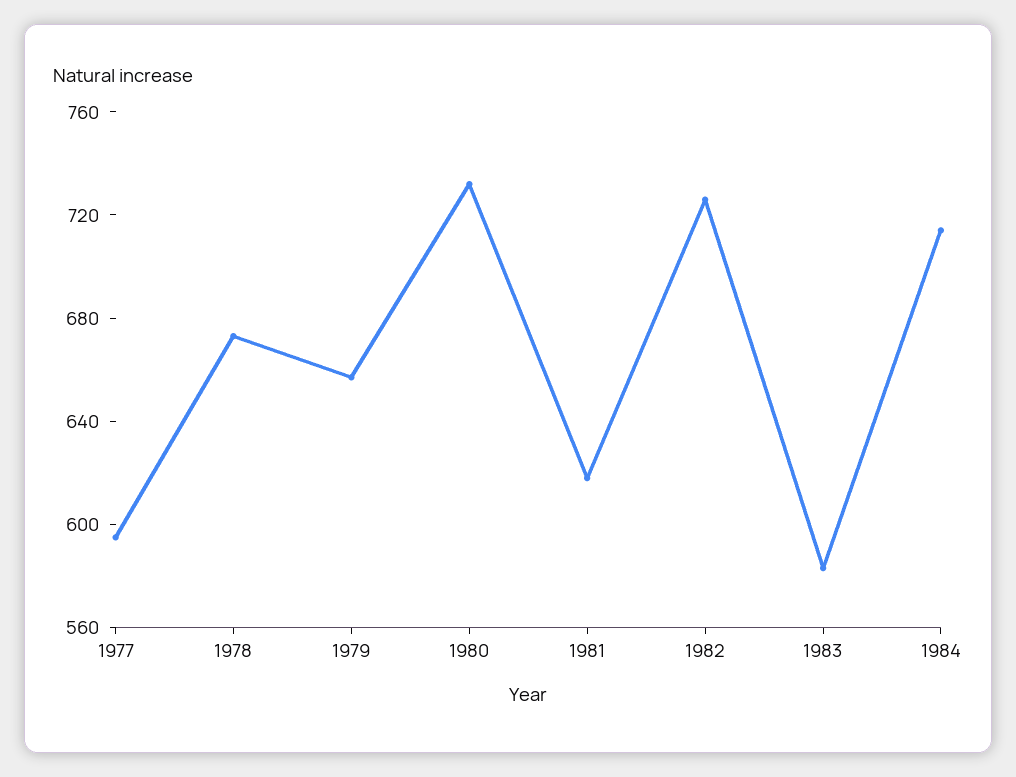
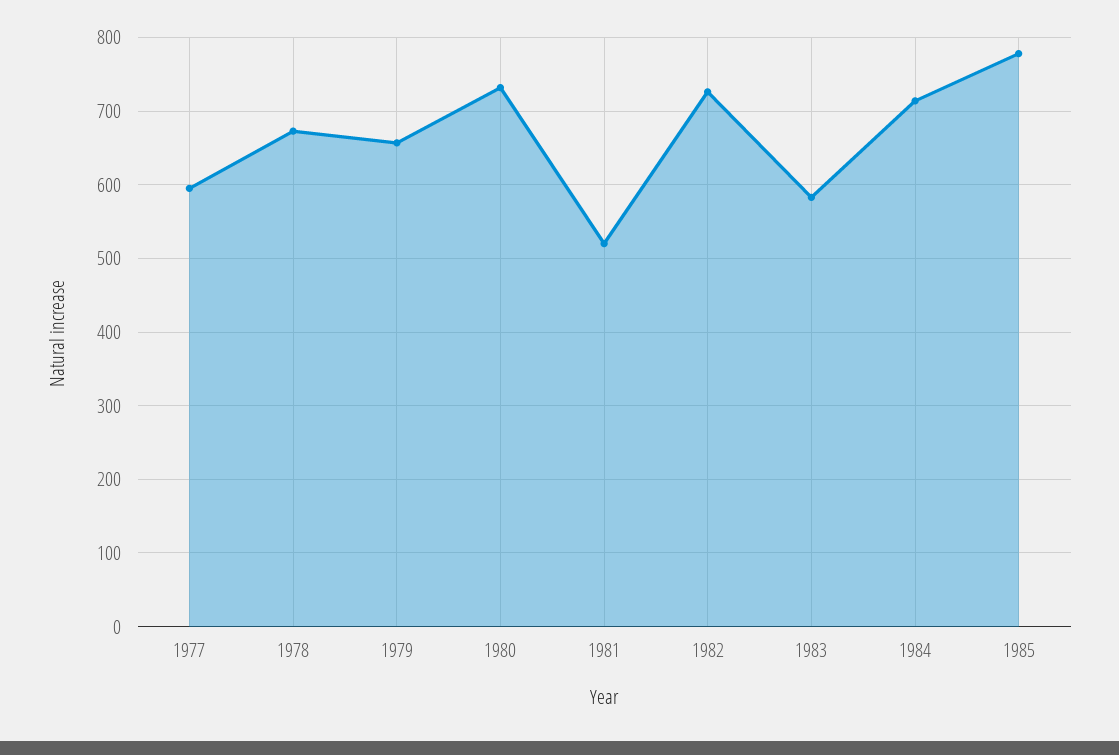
1981: 620 -> 520
1985: none -> 780

